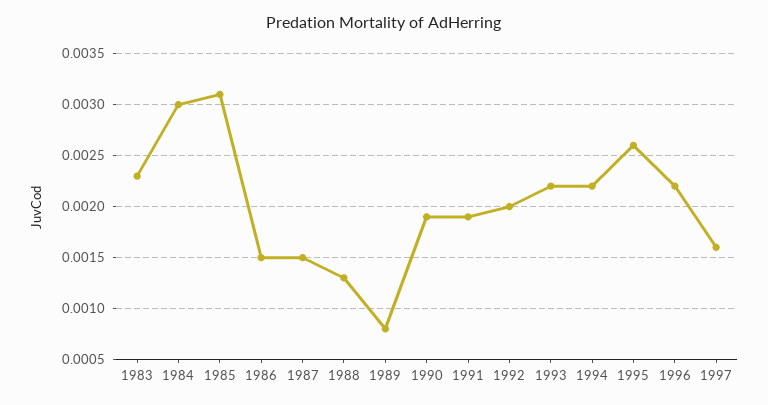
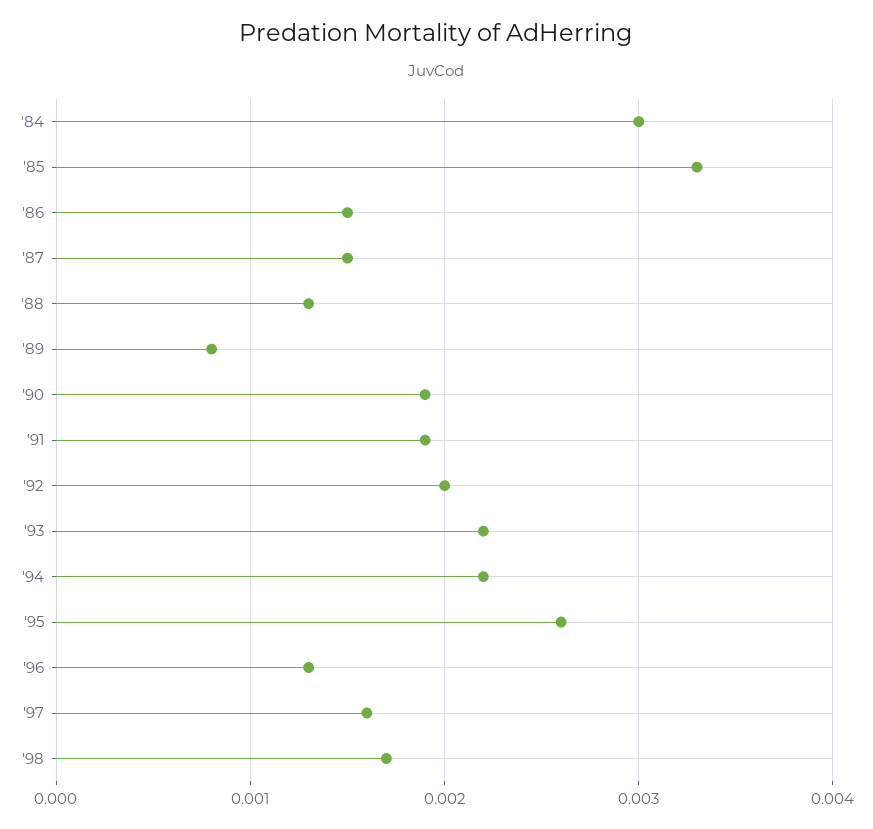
1983: 0.0023 -> none
1985: 0.0031 -> 0.0033
1996: 0.0022 -> 0.0013
'98: none -> 0.0017

